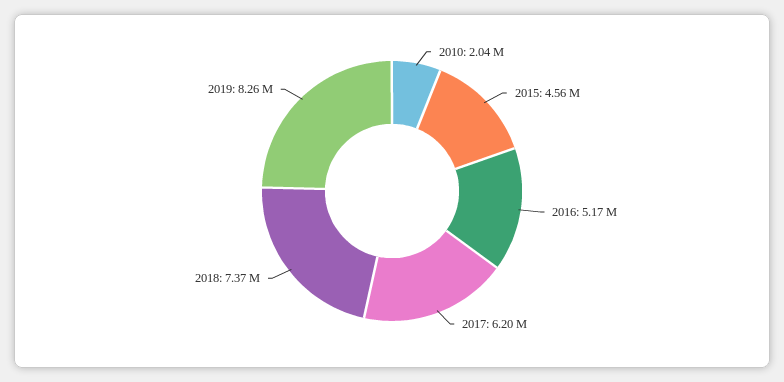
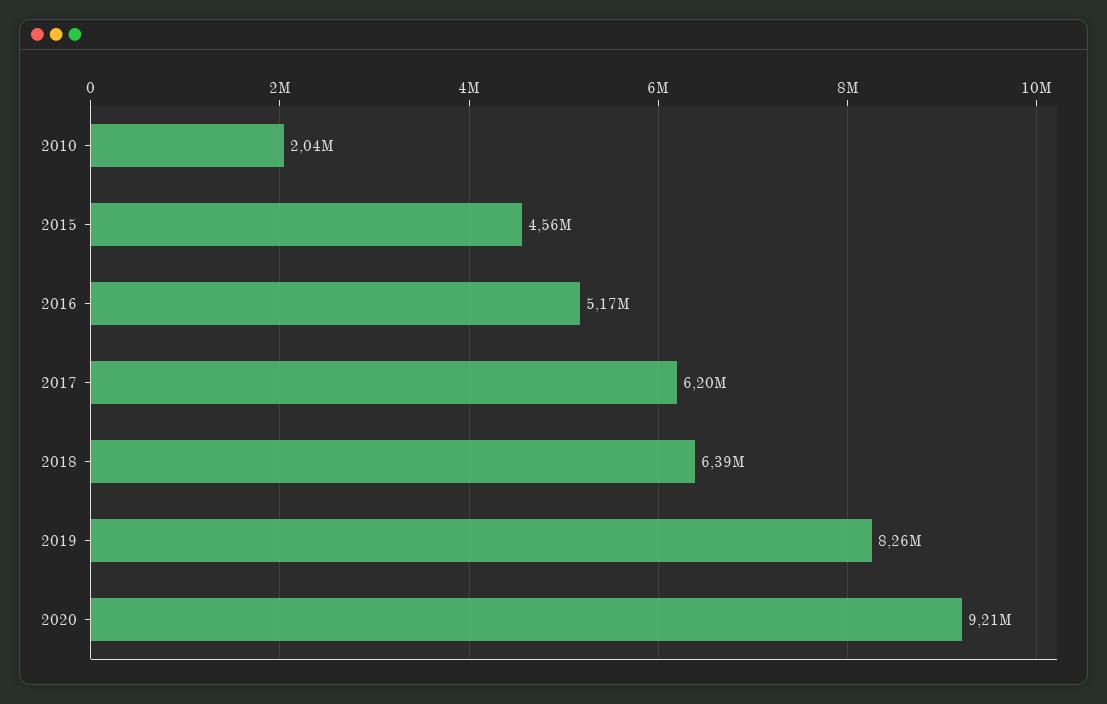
2018: 7370000 -> 6390000
2020: none -> 9210000

